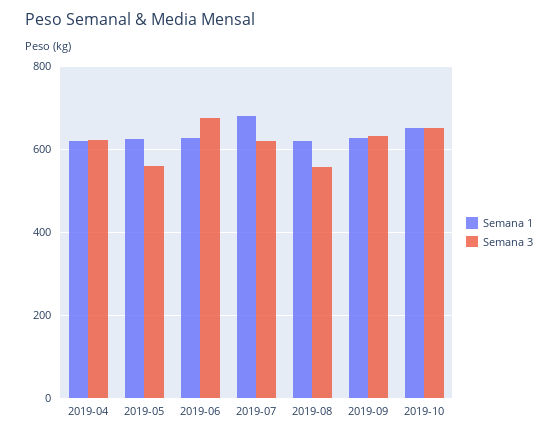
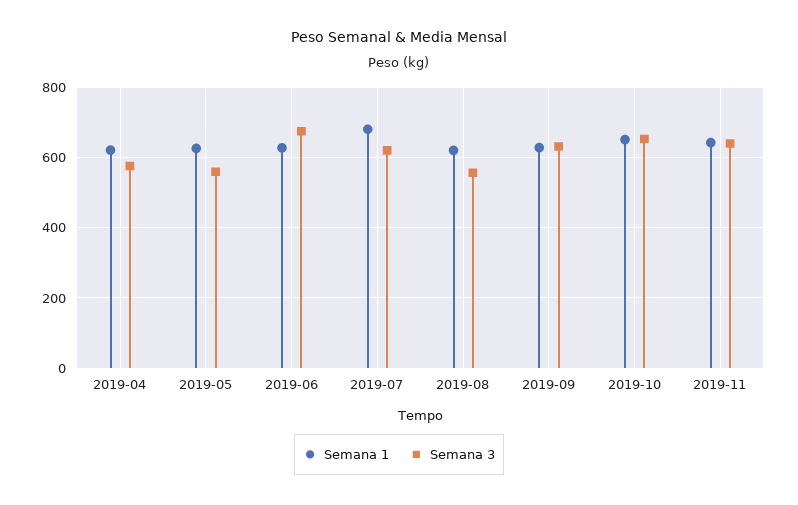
Semana 3, 2019-04: 620 -> 580
Semana 1, 2019-11: none -> 640
Semana 3, 2019-11: none -> 640

